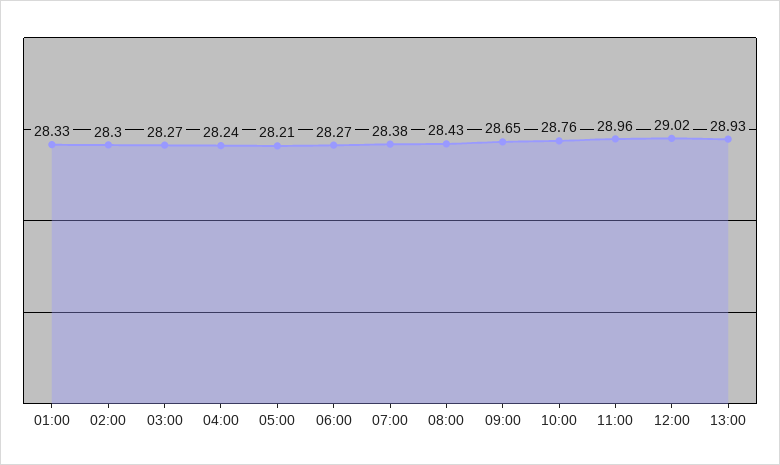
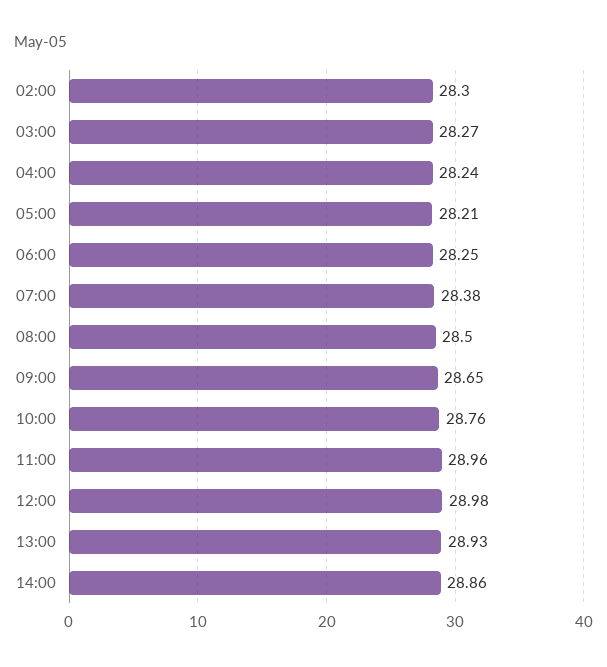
01:00: 28.33 -> none
06:00: 28.27 -> 28.25
08:00: 28.43 -> 28.5
12:00: 29.02 -> 28.98
14:00: none -> 28.86

